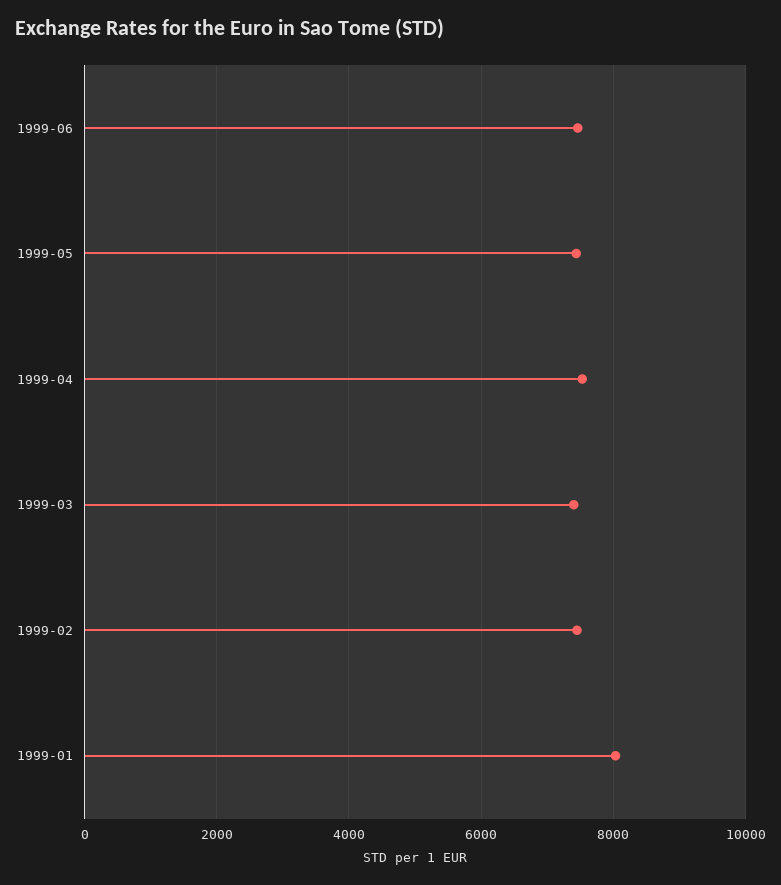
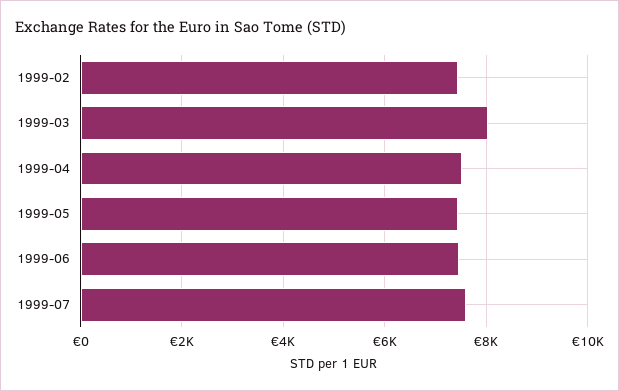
1999-03: 7400 -> 8000
1999-01: 8000 -> none
1999-07: none -> 7600

